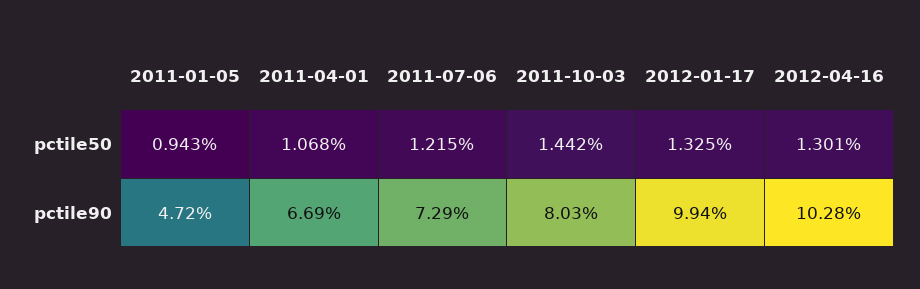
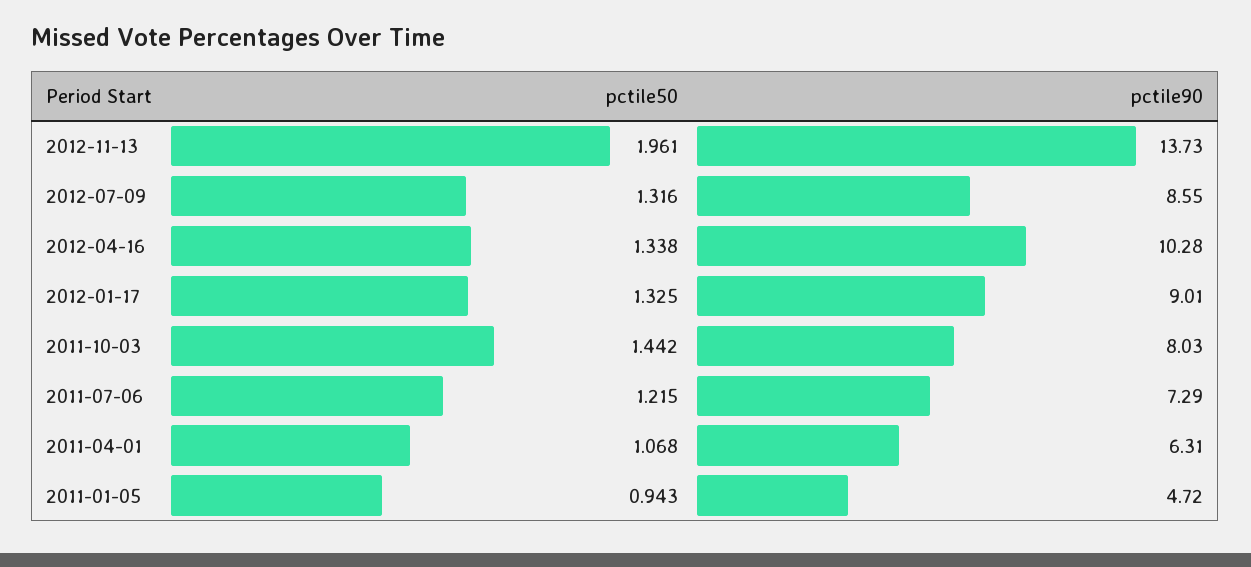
2012-04-16, pctile50: 1.301 -> 1.338
2011-04-01, pctile90: 6.69 -> 6.31
2012-01-17, pctile90: 9.94 -> 9.01
2012-11-13, pctile50: none -> 1.961
2012-11-13, pctile90: none -> 13.73
2012-07-09, pctile50: none -> 1.316
2012-07-09, pctile90: none -> 8.55

